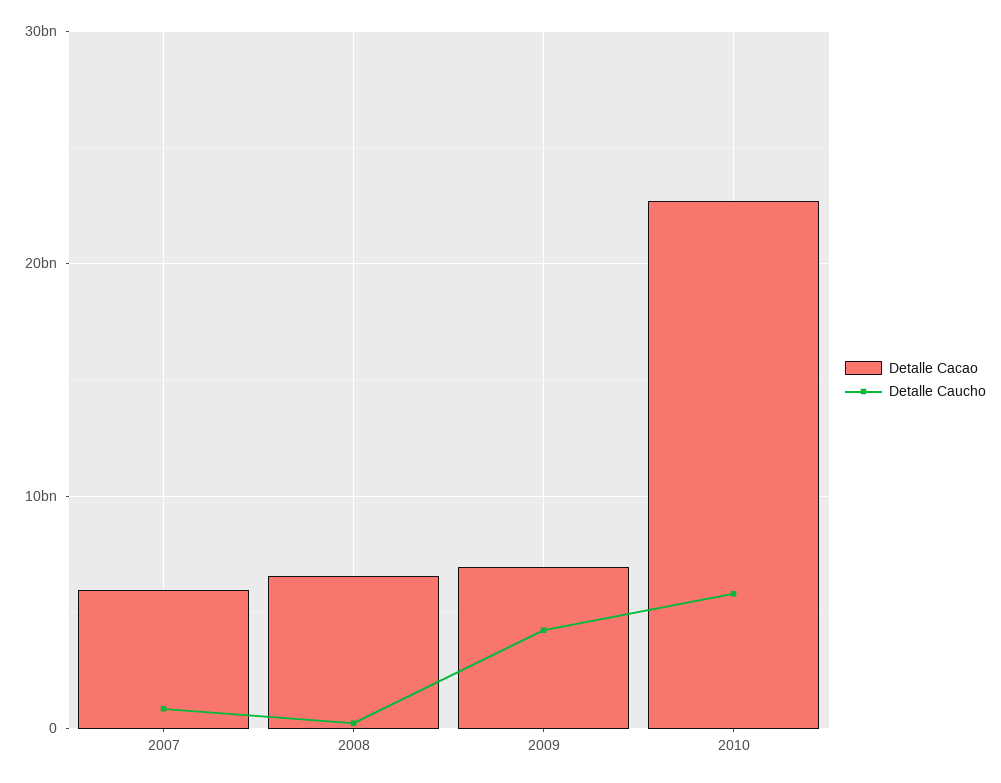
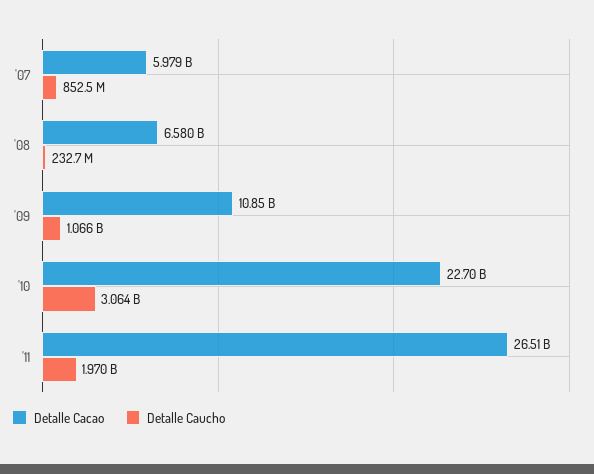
Detalle Cacao, 2009: 7000000000 -> 10850000000
Detalle Caucho, 2009: 4000000000 -> 1066000000
Detalle Caucho, 2010: 6000000000 -> 3064000000
Detalle Cacao, '11: none -> 26510000000
Detalle Caucho, '11: none -> 1970000000

